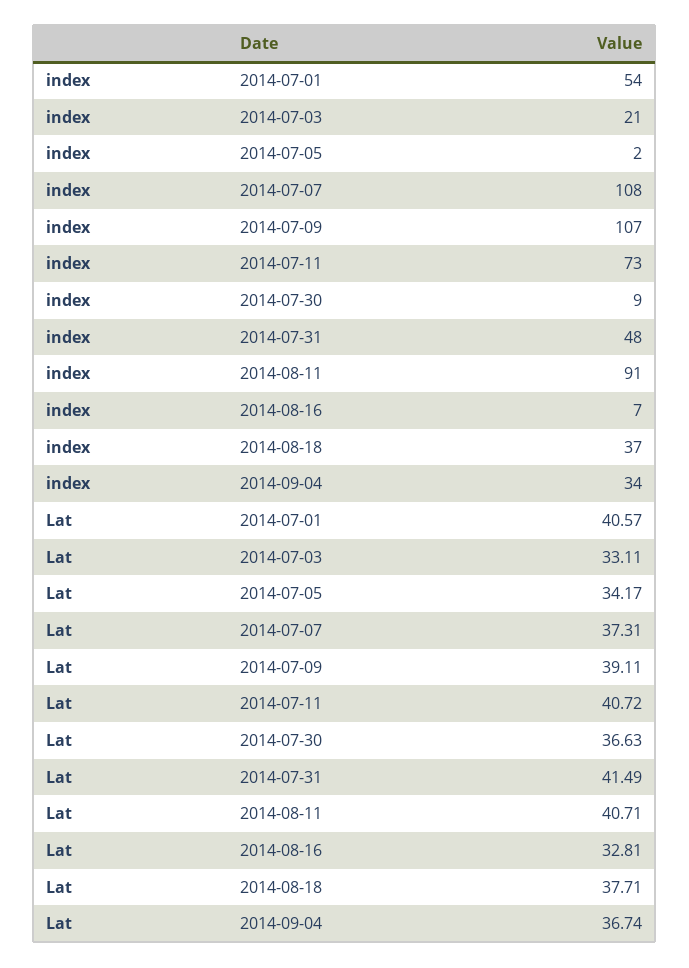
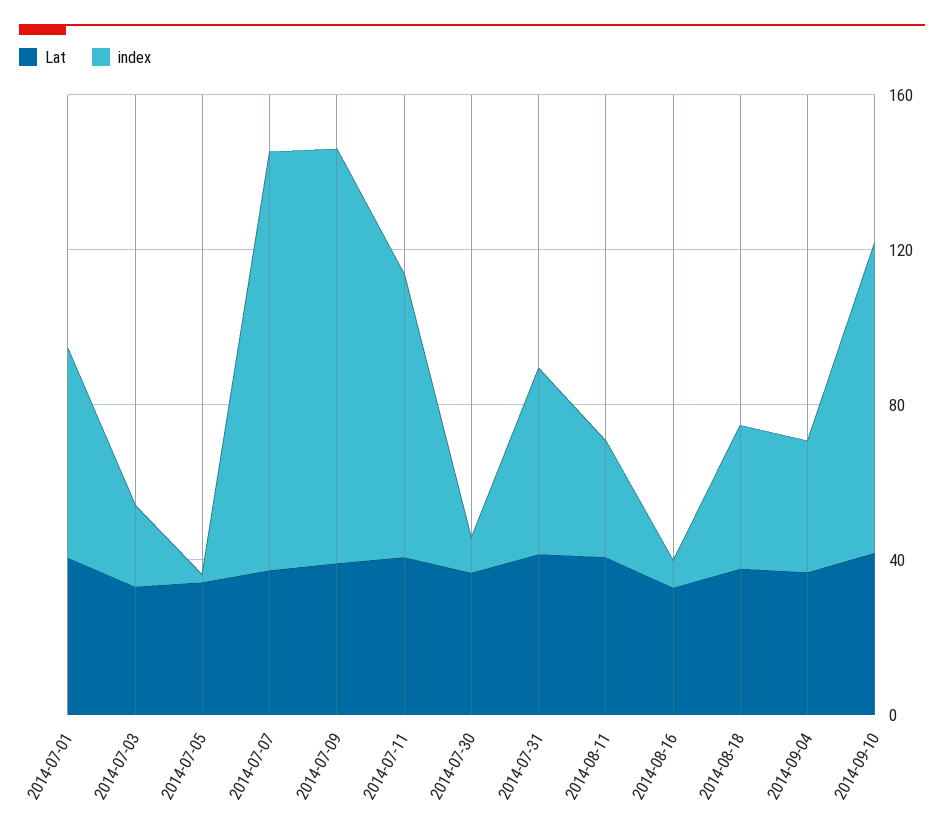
index, 2014-08-11: 91 -> 30
Lat, 2014-09-10: none -> 40
index, 2014-09-10: none -> 80

